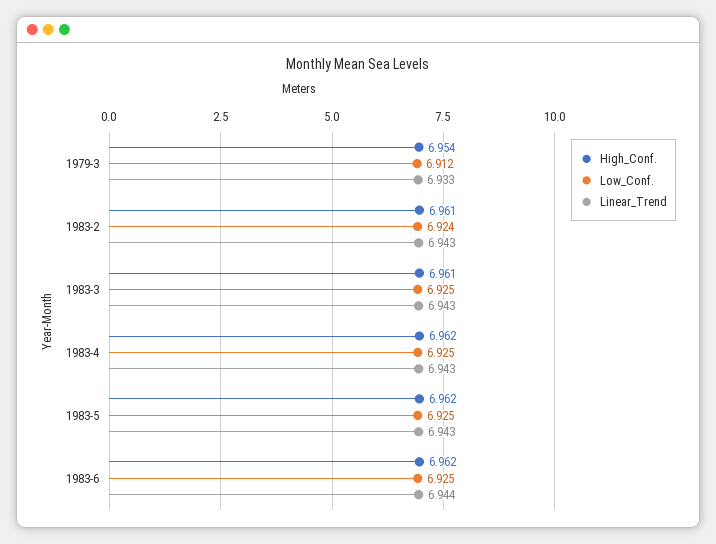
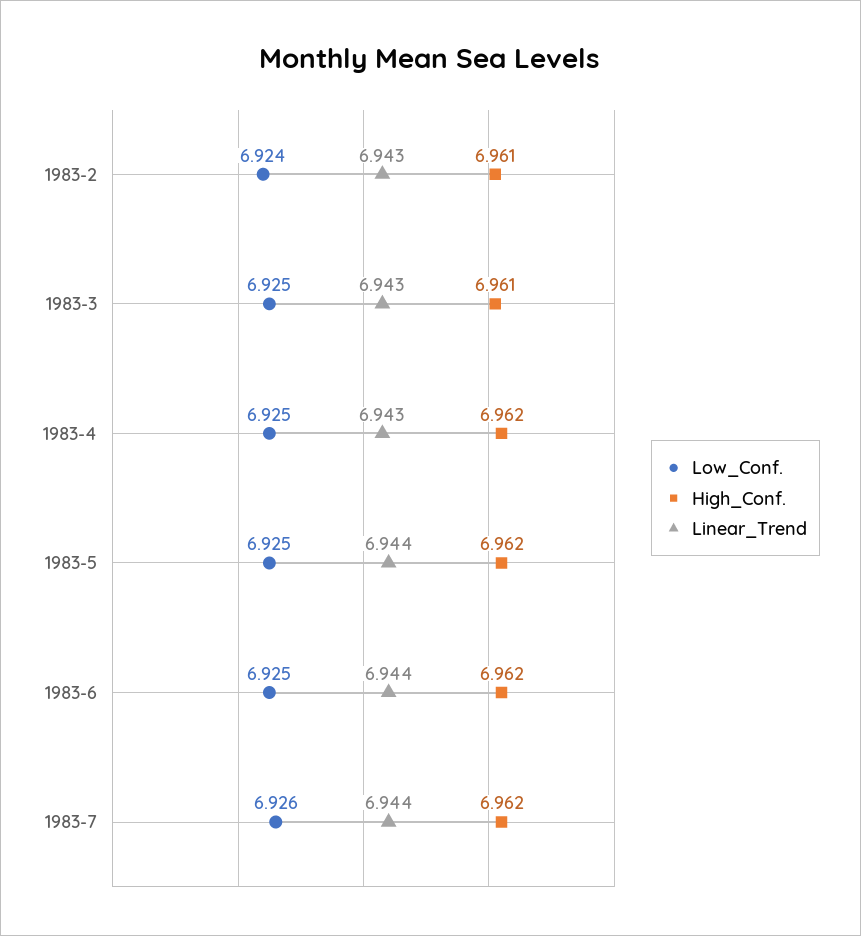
High_Conf., 1979-3: 6.954 -> none
Low_Conf., 1979-3: 6.912 -> none
Linear_Trend, 1979-3: 6.933 -> none
Linear_Trend, 1983-5: 6.943 -> 6.944
Low_Conf., 1983-7: none -> 6.926
High_Conf., 1983-7: none -> 6.962
Linear_Trend, 1983-7: none -> 6.944

